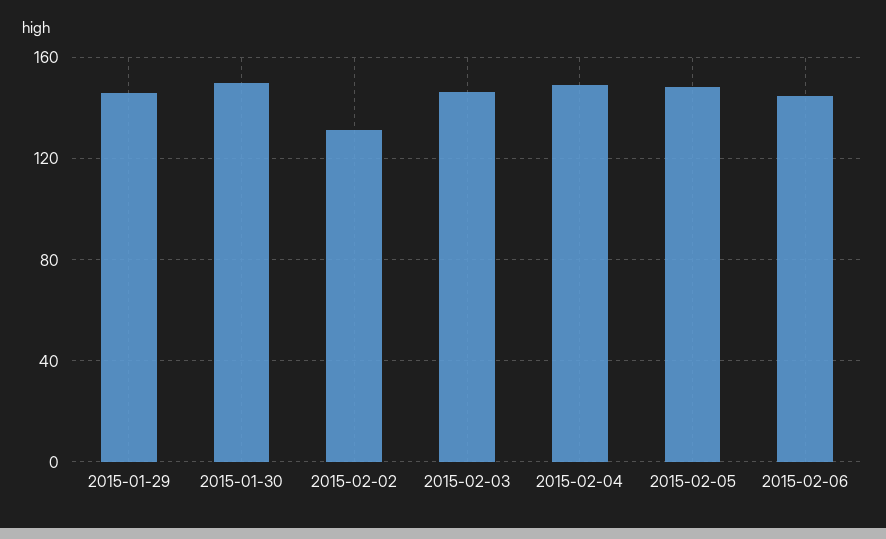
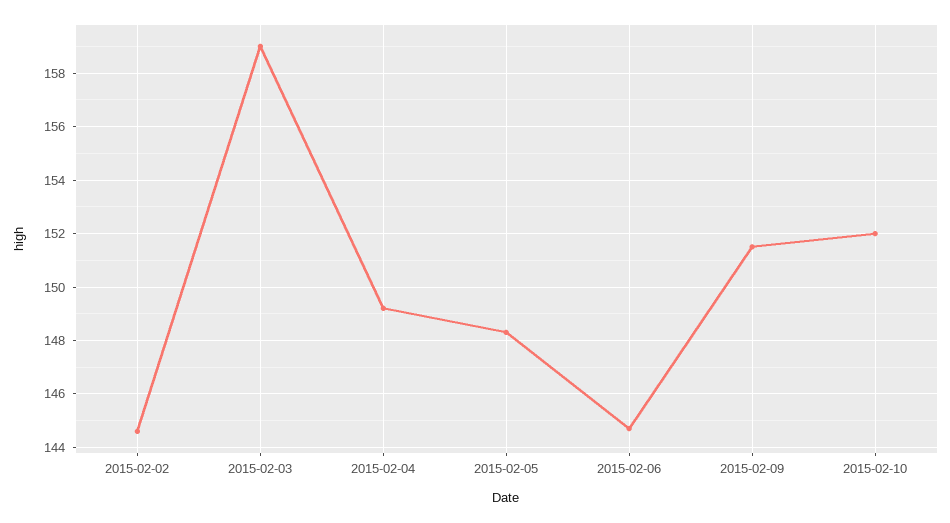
2015-01-29: 145 -> none
2015-01-30: 150 -> none
2015-02-02: 130 -> 144.5
2015-02-03: 145 -> 159
2015-02-09: none -> 151.5
2015-02-10: none -> 152

